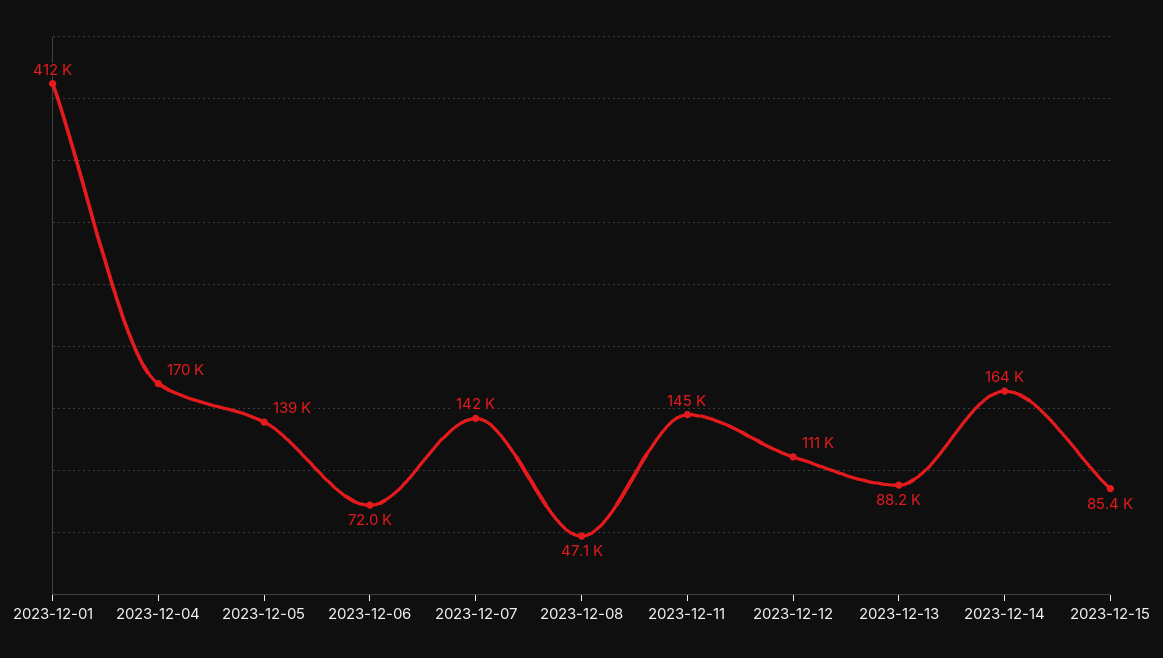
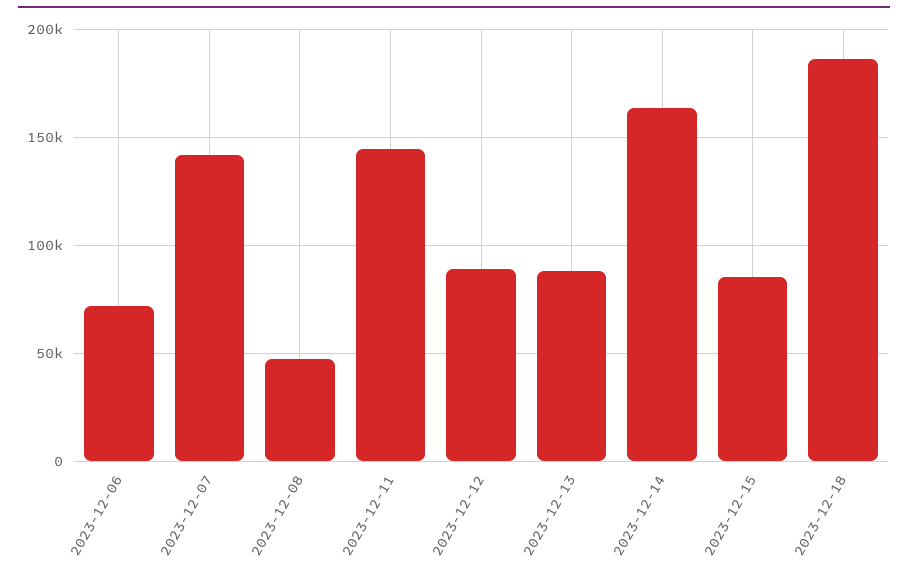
2023-12-01: 412000 -> none
2023-12-04: 170000 -> none
2023-12-05: 139000 -> none
2023-12-12: 111000 -> 90000
2023-12-18: none -> 185000

